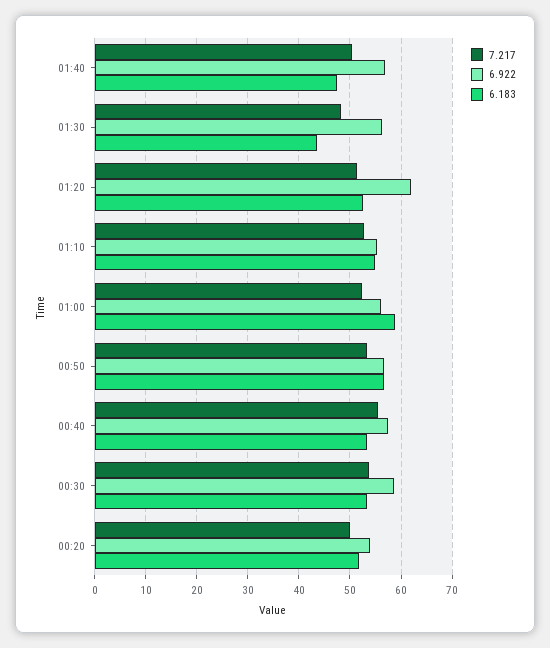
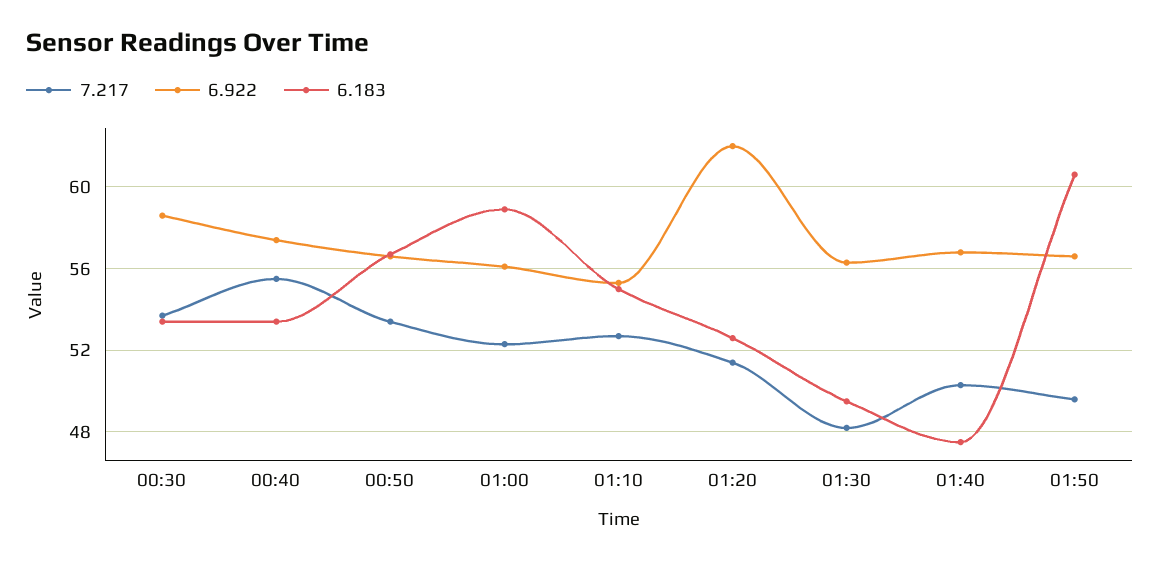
6.183, 01:30: 44 -> 49.5
7.217, 00:20: 50 -> none
6.922, 00:20: 54 -> none
6.183, 00:20: 52 -> none
7.217, 01:50: none -> 49.5
6.922, 01:50: none -> 56.5
6.183, 01:50: none -> 60.5

